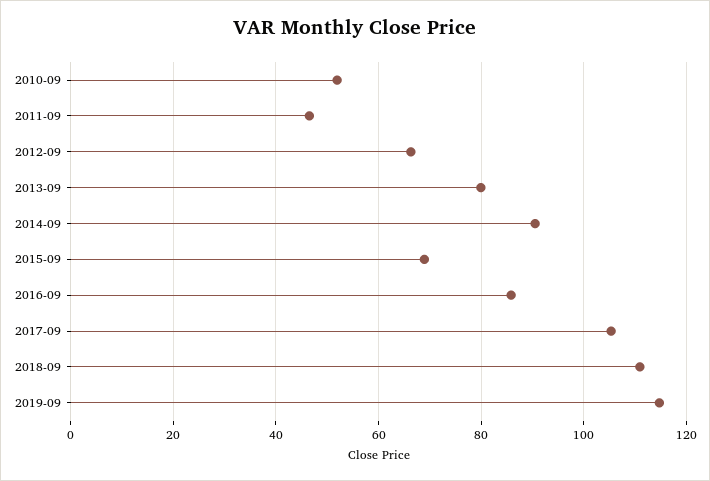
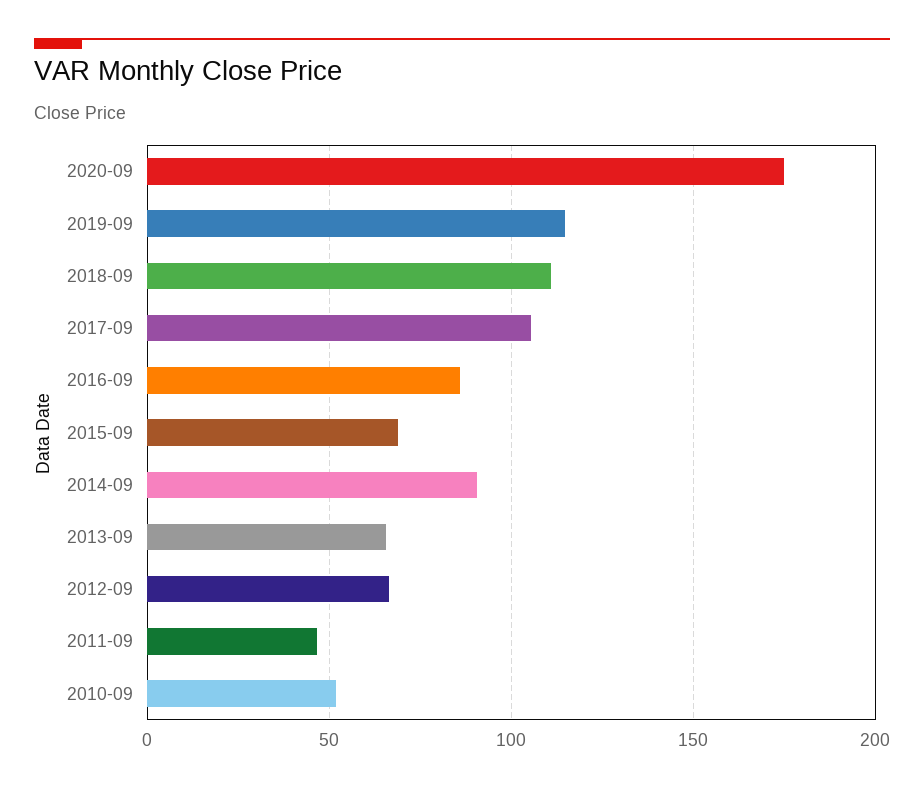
2013-09: 80 -> 65
2020-09: none -> 175

